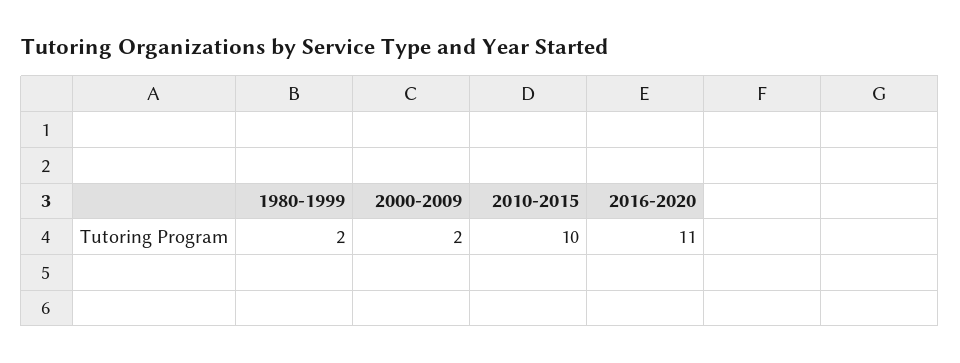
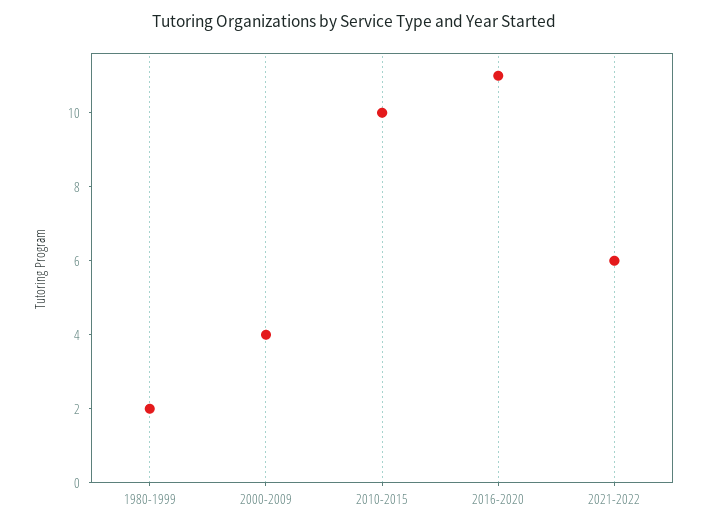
2000-2009: 2 -> 4
2021-2022: none -> 6

